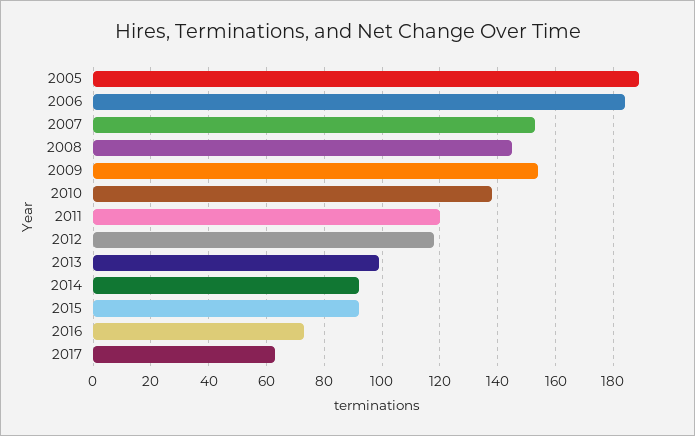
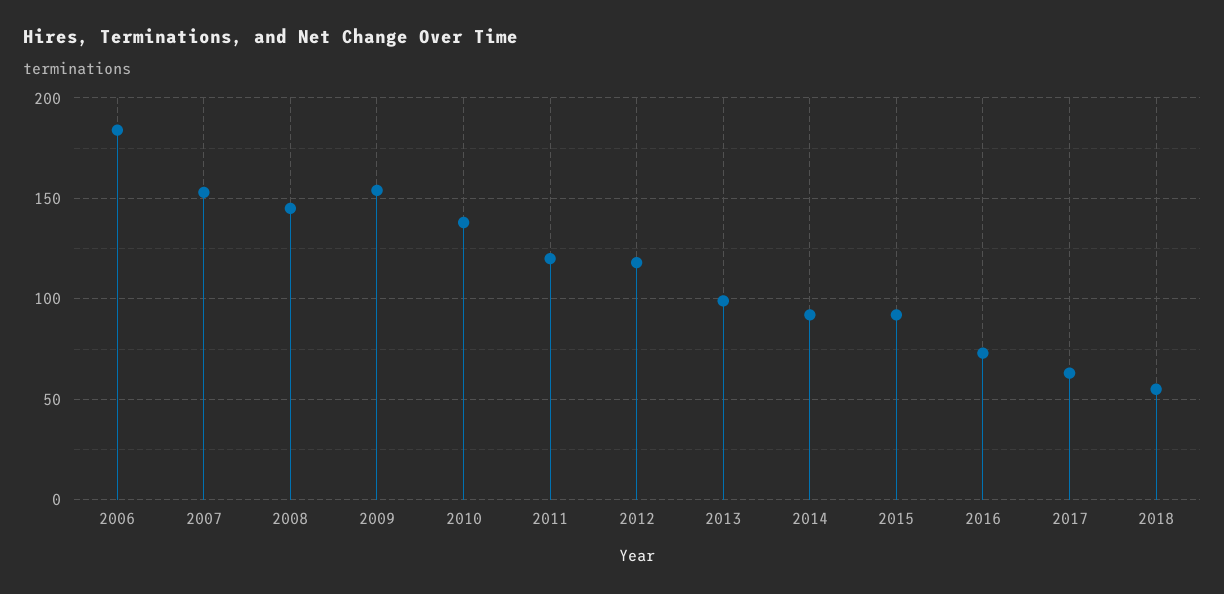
2005: 190 -> none
2018: none -> 55

